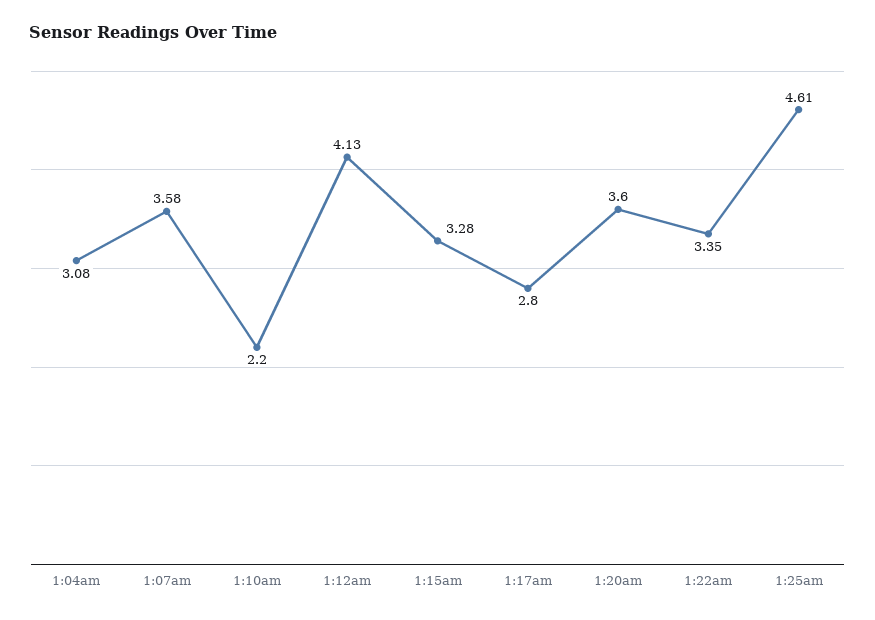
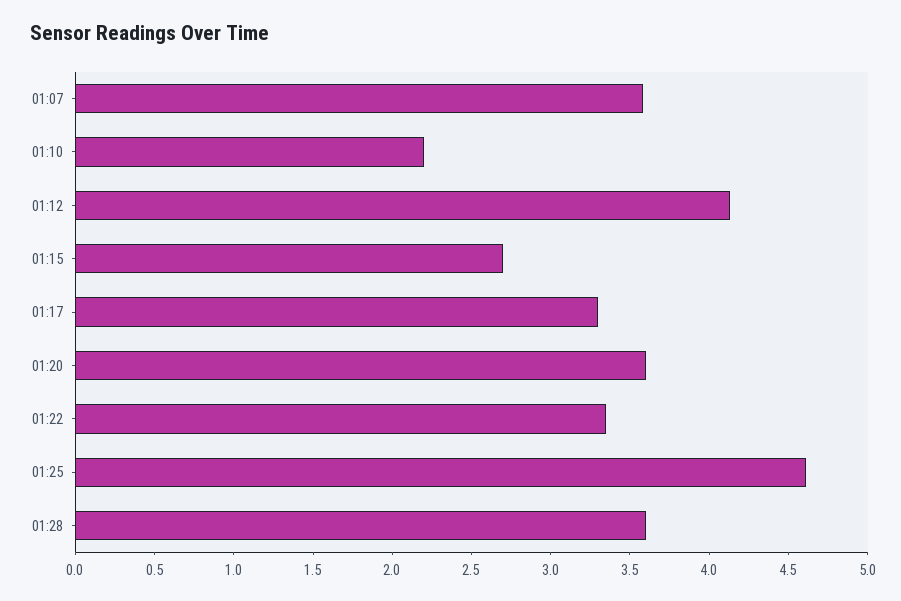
1:04am: 3.08 -> none
1:15am: 3.28 -> 2.7
1:17am: 2.8 -> 3.3
01:28: none -> 3.6

